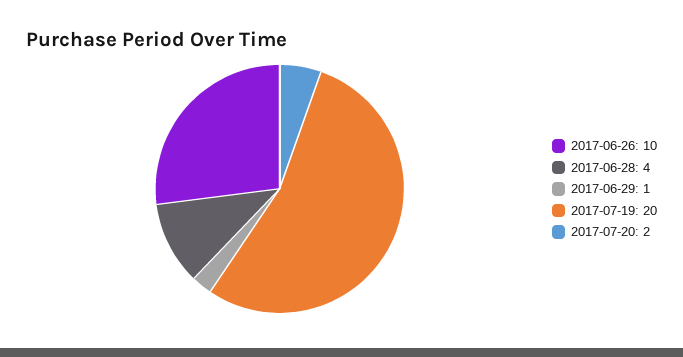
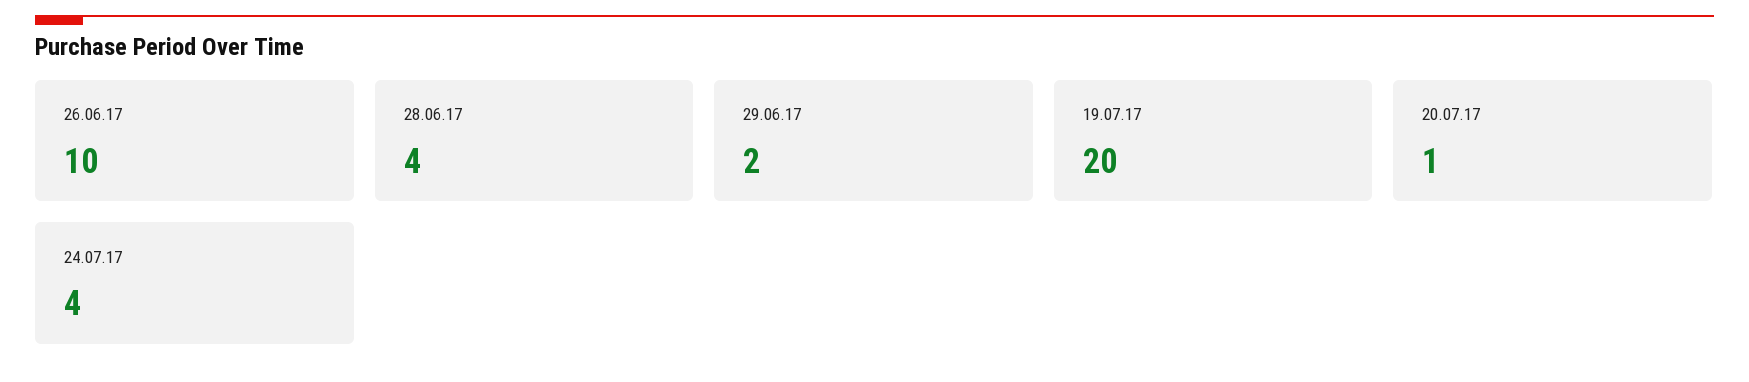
2017-06-29: 1 -> 2
2017-07-20: 2 -> 1
24.07.17: none -> 4

